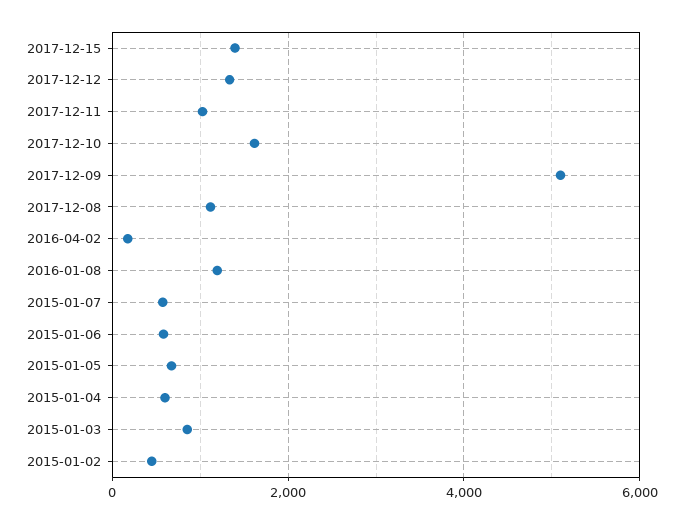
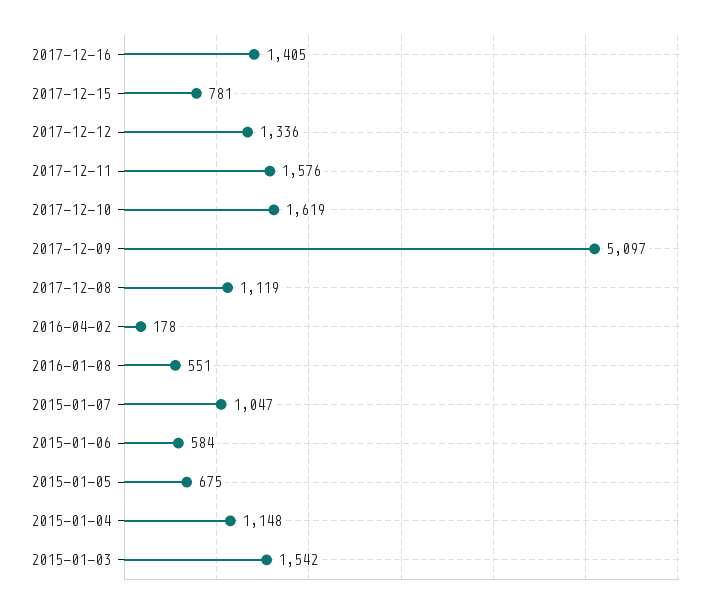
2017-12-15: 1400 -> 781
2017-12-11: 1000 -> 1576
2016-01-08: 1200 -> 551
2015-01-07: 600 -> 1047
2015-01-04: 600 -> 1148
2015-01-03: 800 -> 1542
2015-01-02: 400 -> none
2017-12-16: none -> 1405

